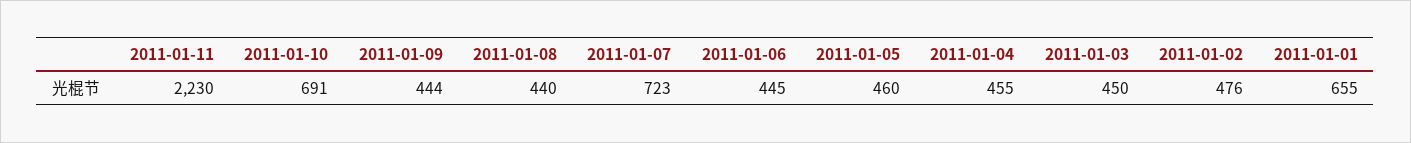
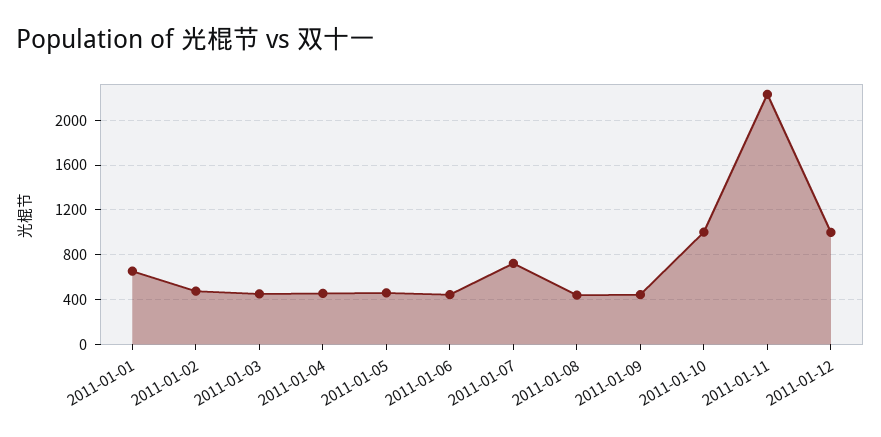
2011-01-10: 691 -> 1000
2011-01-12: none -> 1000

